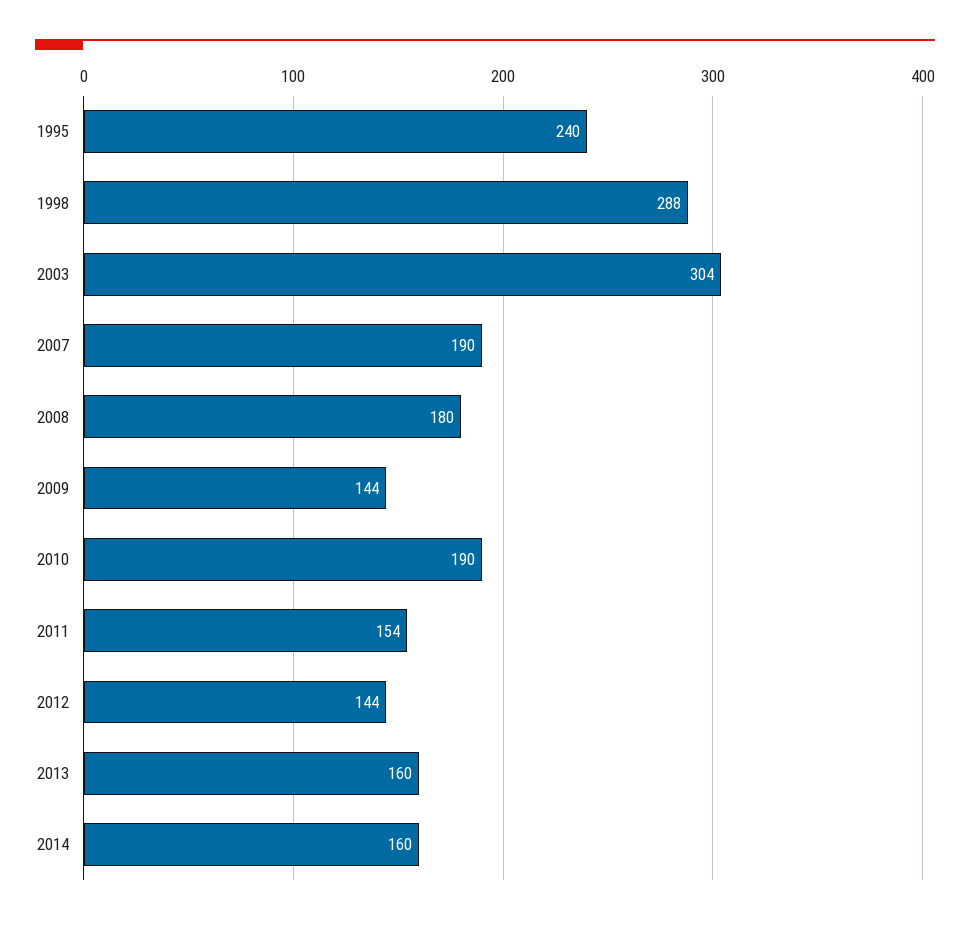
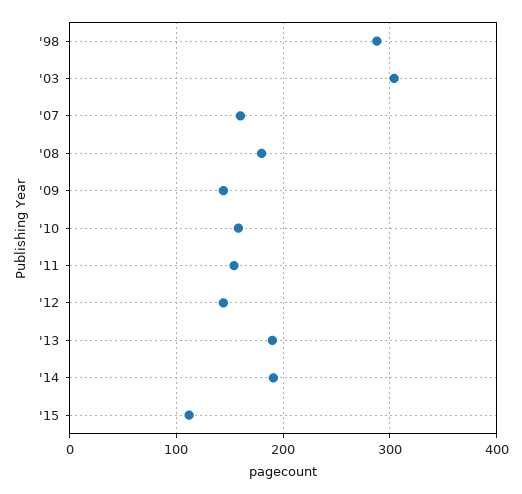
1995: 240 -> none
2007: 190 -> 160
2010: 190 -> 160
2013: 160 -> 190
2014: 160 -> 190
'15: none -> 110

